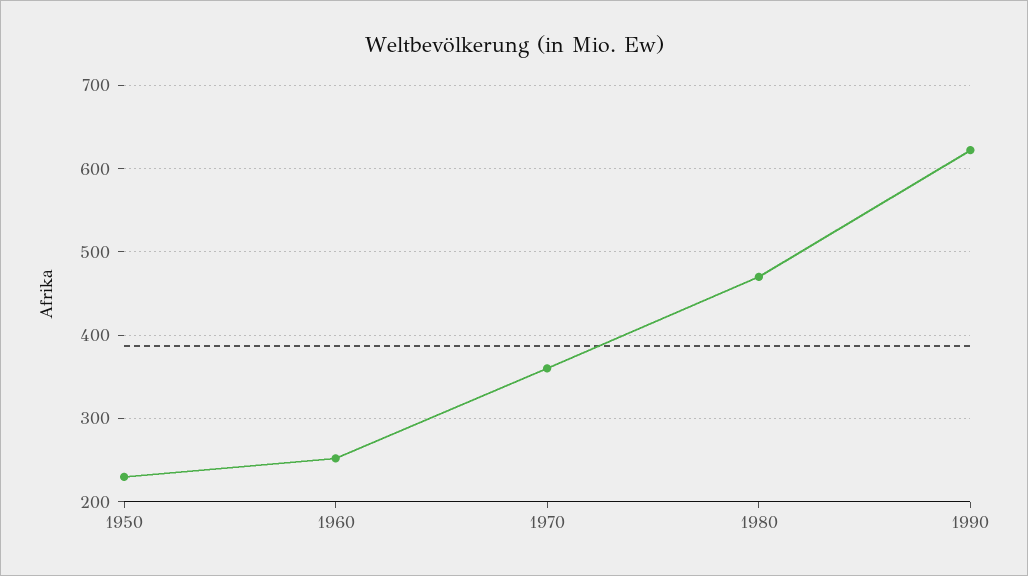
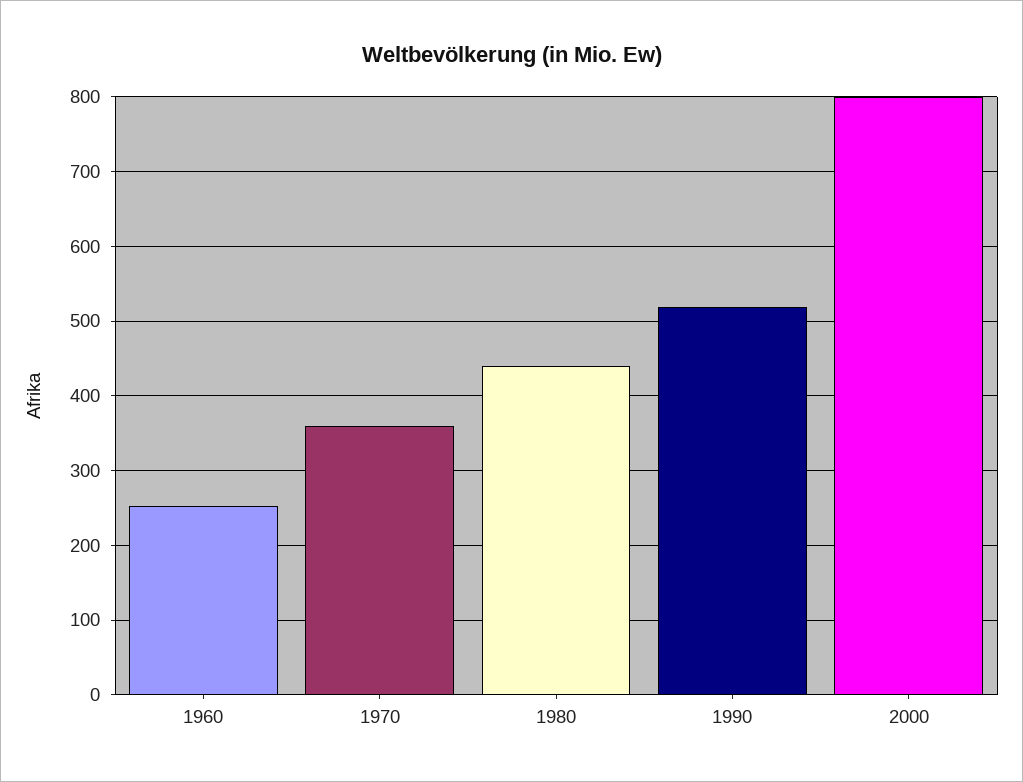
1950: 230 -> none
1980: 470 -> 440
1990: 620 -> 520
2000: none -> 800

